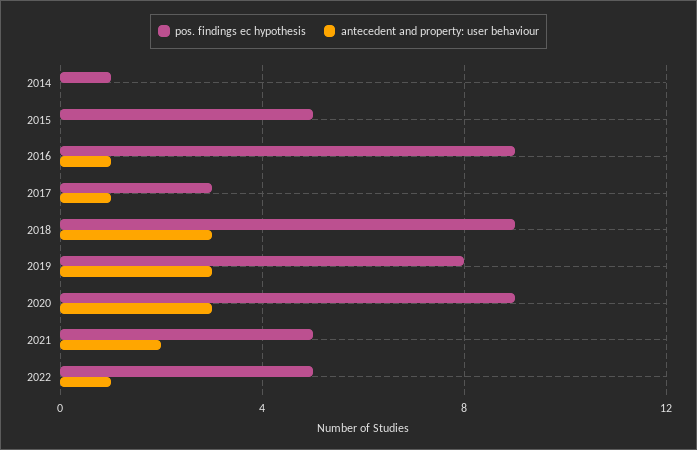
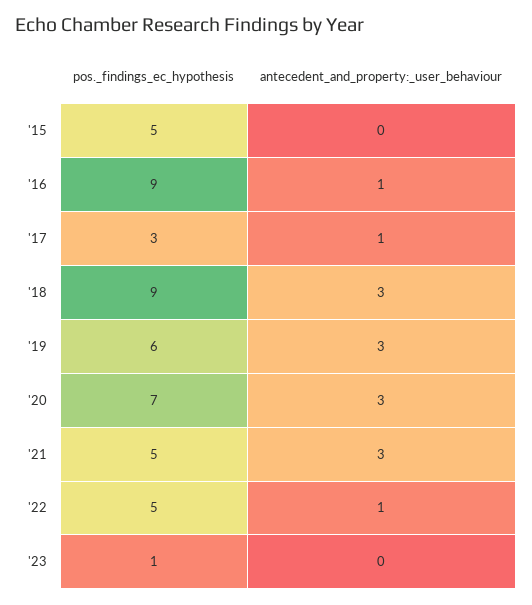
pos. findings ec hypothesis, 2014: 1 -> none
antecedent and property: user behaviour, 2014: 0 -> none
pos. findings ec hypothesis, 2019: 8 -> 6
pos. findings ec hypothesis, 2020: 9 -> 7
antecedent and property: user behaviour, 2021: 2 -> 3
pos. findings ec hypothesis, '23: none -> 1
antecedent and property: user behaviour, '23: none -> 0

